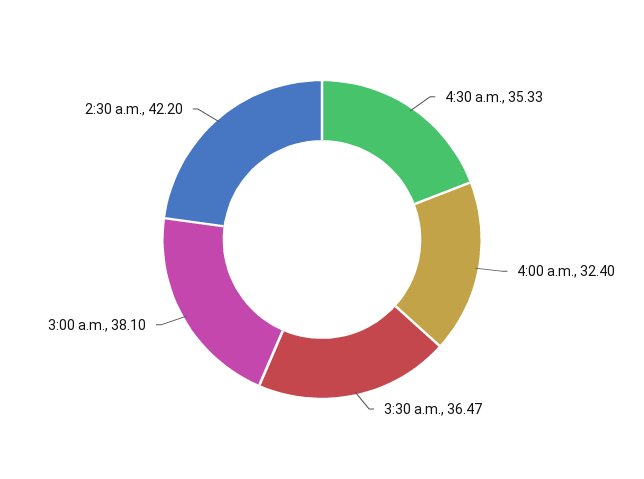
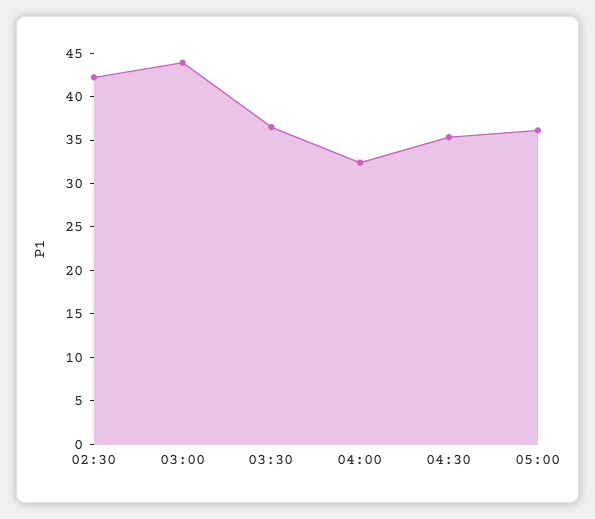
3:00 a.m.: 38.1 -> 44
05:00: none -> 36

